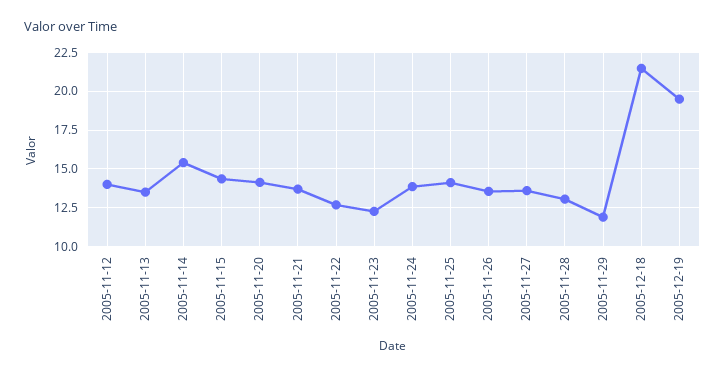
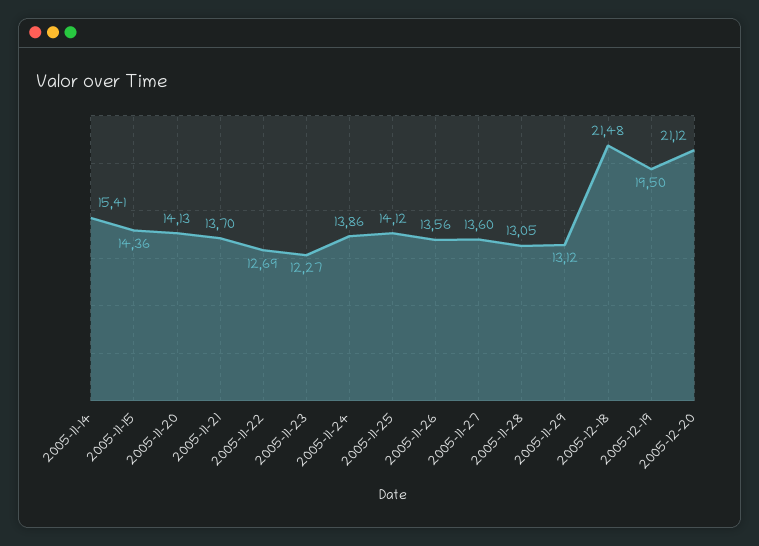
2005-11-12: 14 -> none
2005-11-13: 13.5 -> none
2005-11-29: 12 -> 13.12
2005-12-20: none -> 21.12

